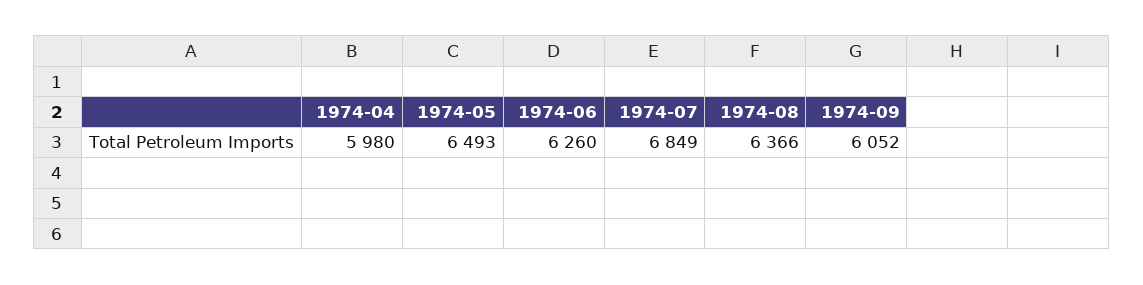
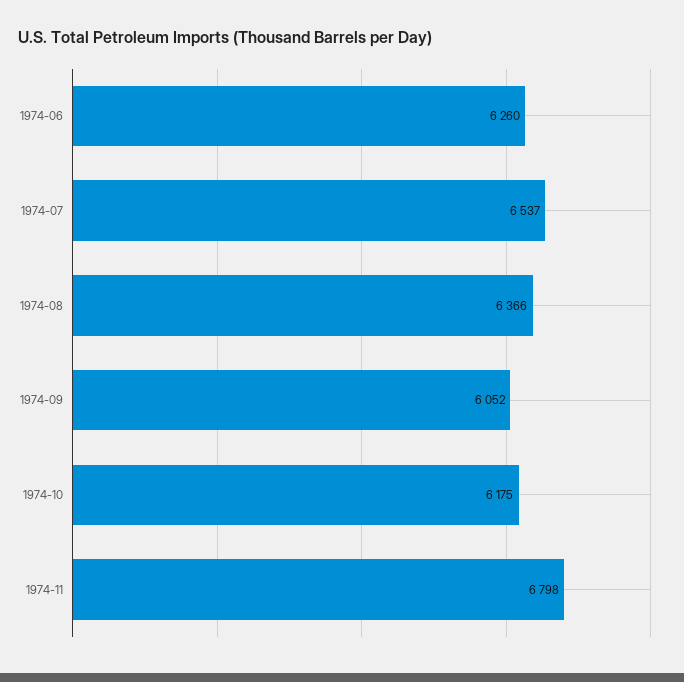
1974-04: 5980 -> none
1974-05: 6493 -> none
1974-07: 6849 -> 6537
1974-10: none -> 6175
1974-11: none -> 6798

